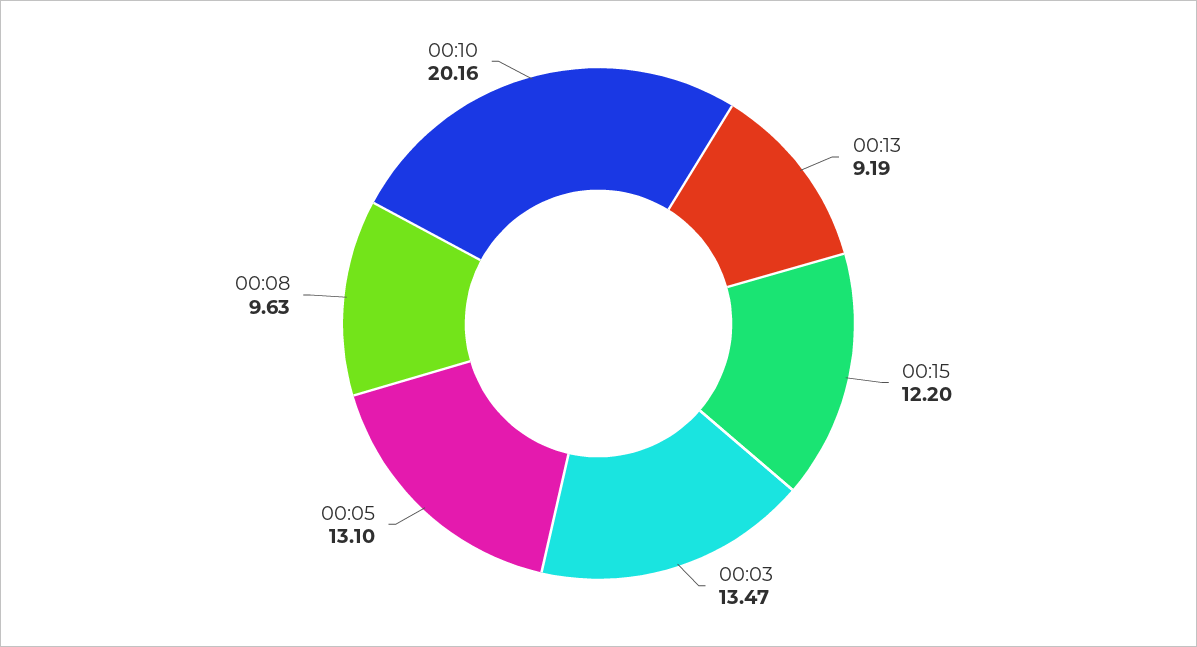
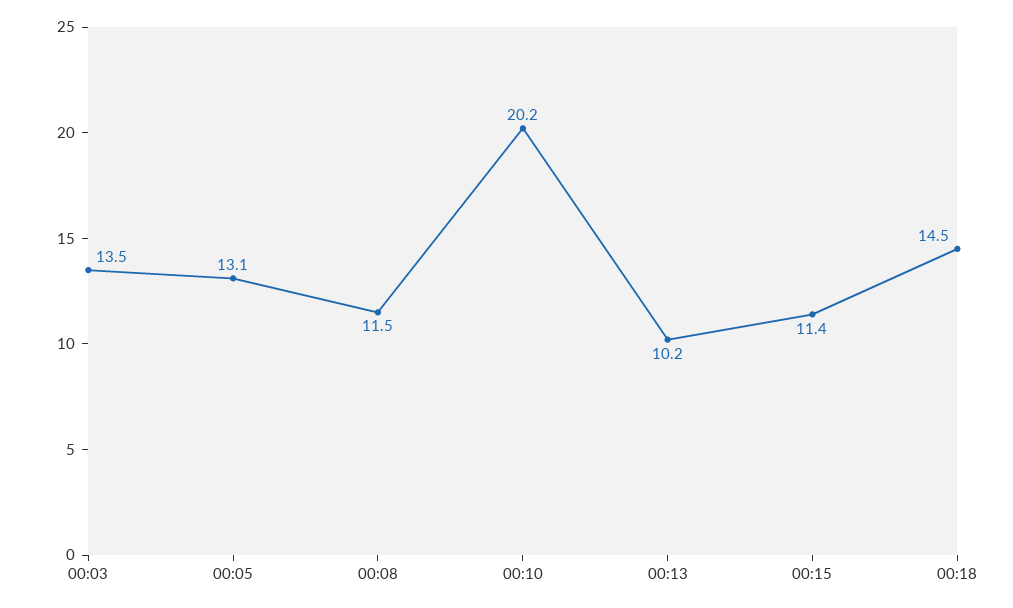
00:13: 9.19 -> 10.2
00:15: 12.2 -> 11.4
00:08: 9.63 -> 11.5
00:18: none -> 14.5

